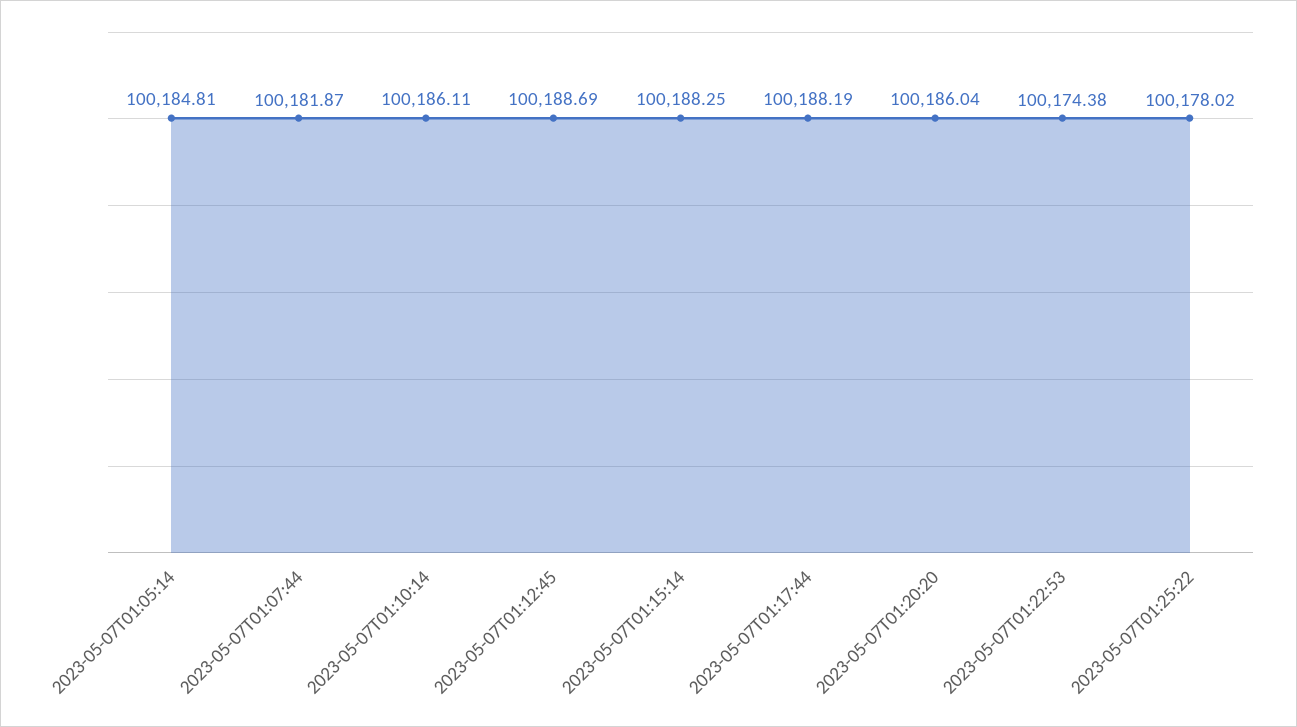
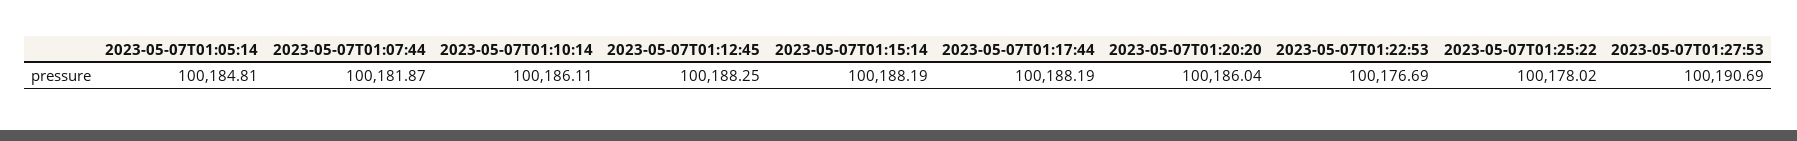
2023-05-07T01:12:45: 100188.69 -> 100188.25
2023-05-07T01:15:14: 100188.25 -> 100188.19
2023-05-07T01:22:53: 100174.38 -> 100176.69
2023-05-07T01:27:53: none -> 100190.69

